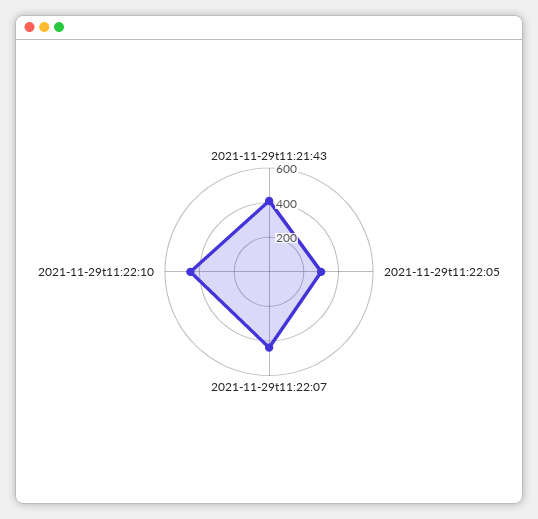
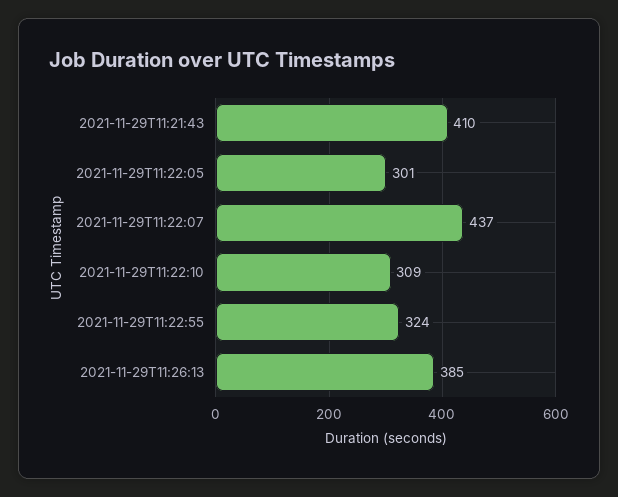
2021-11-29t11:22:10: 450 -> 309
2021-11-29T11:22:55: none -> 324
2021-11-29T11:26:13: none -> 385

